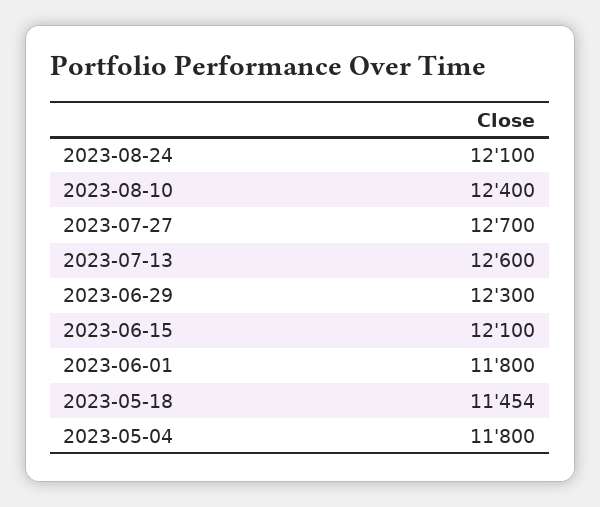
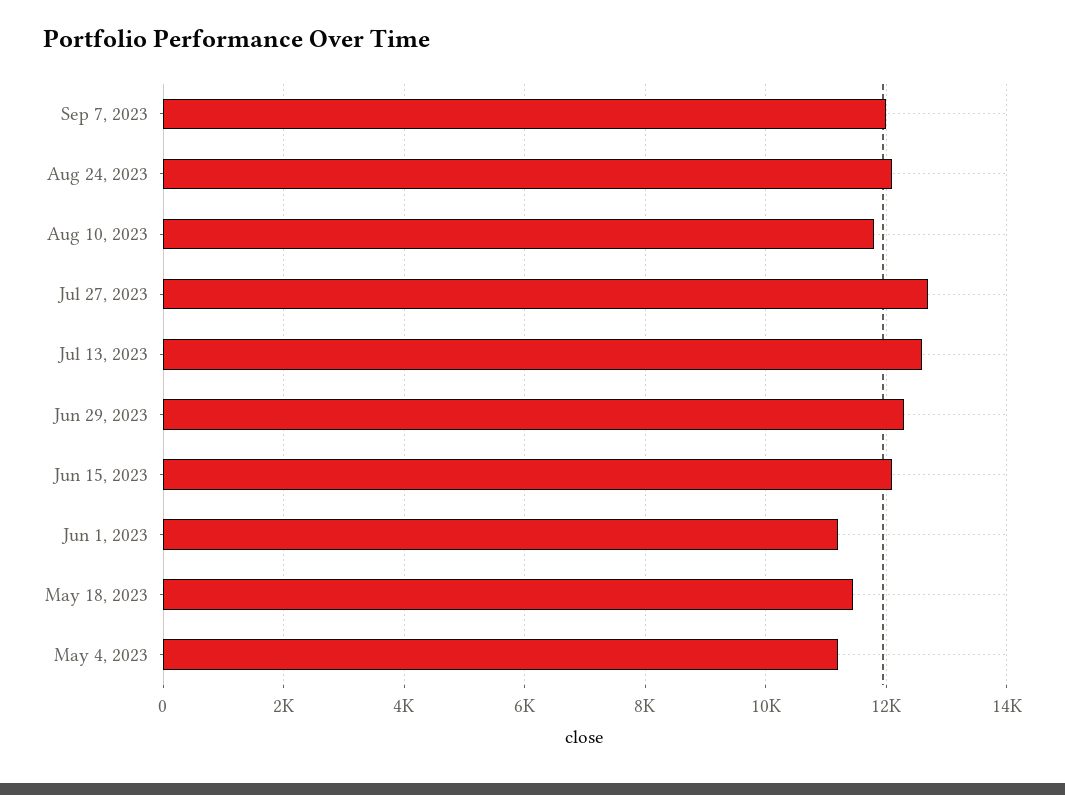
2023-08-10: 12400 -> 11800
2023-06-01: 11800 -> 11200
2023-05-04: 11800 -> 11200
Sep 7, 2023: none -> 12000

